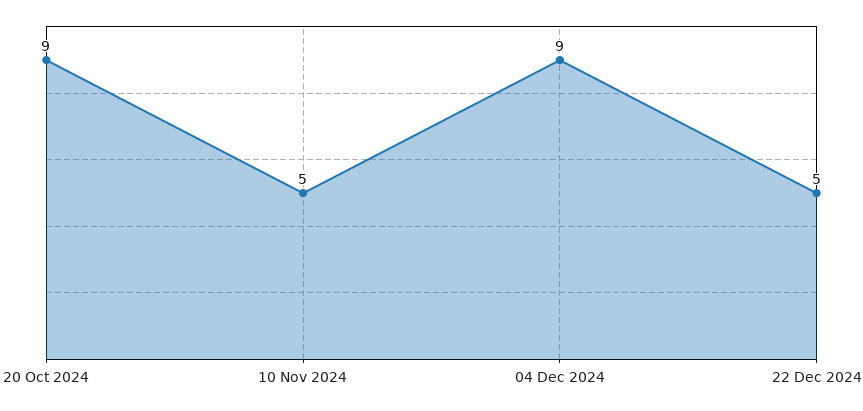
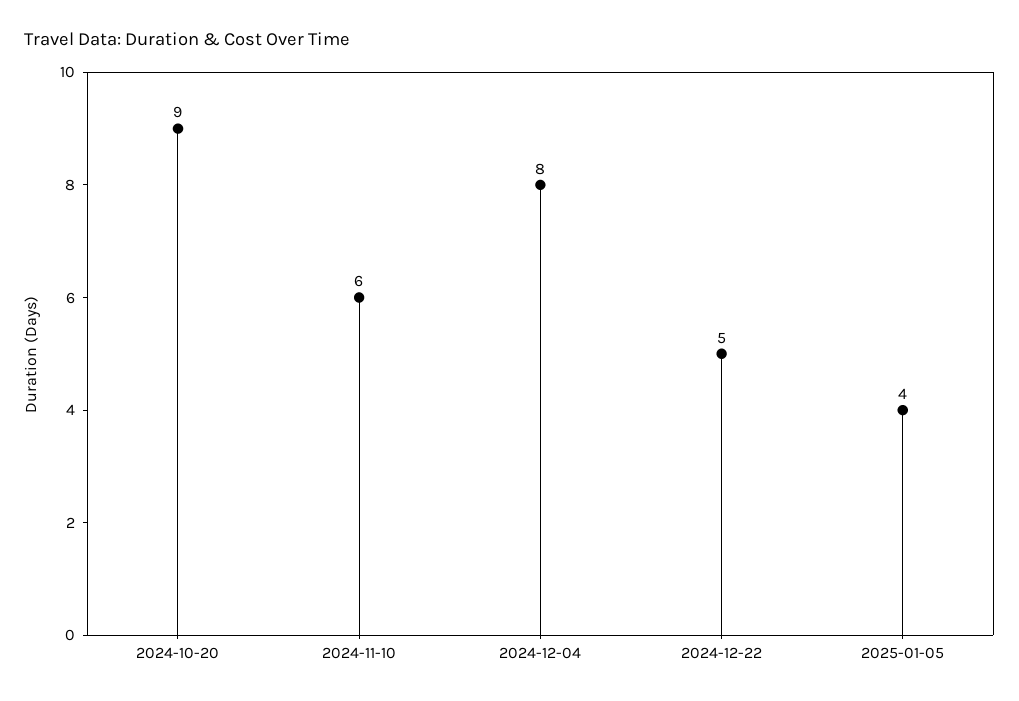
10 Nov 2024: 5 -> 6
04 Dec 2024: 9 -> 8
2025-01-05: none -> 4

